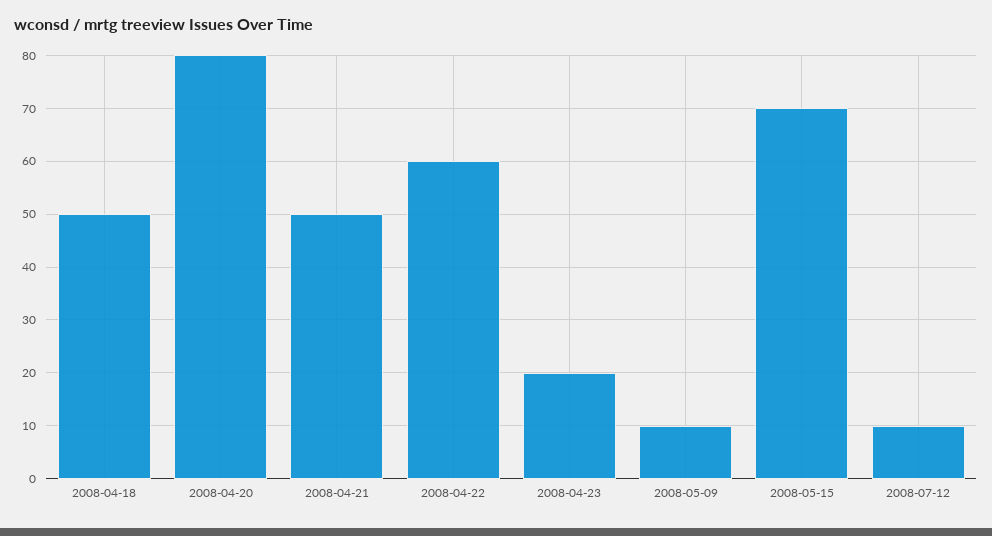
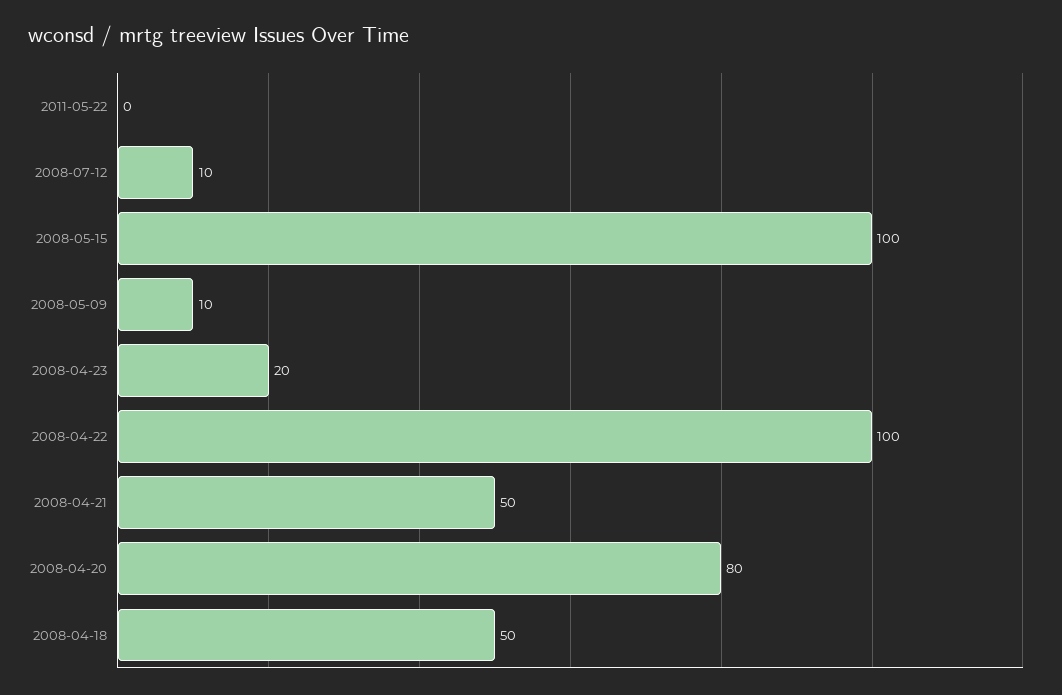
2008-04-22: 60 -> 100
2008-05-15: 70 -> 100
2011-05-22: none -> 0

